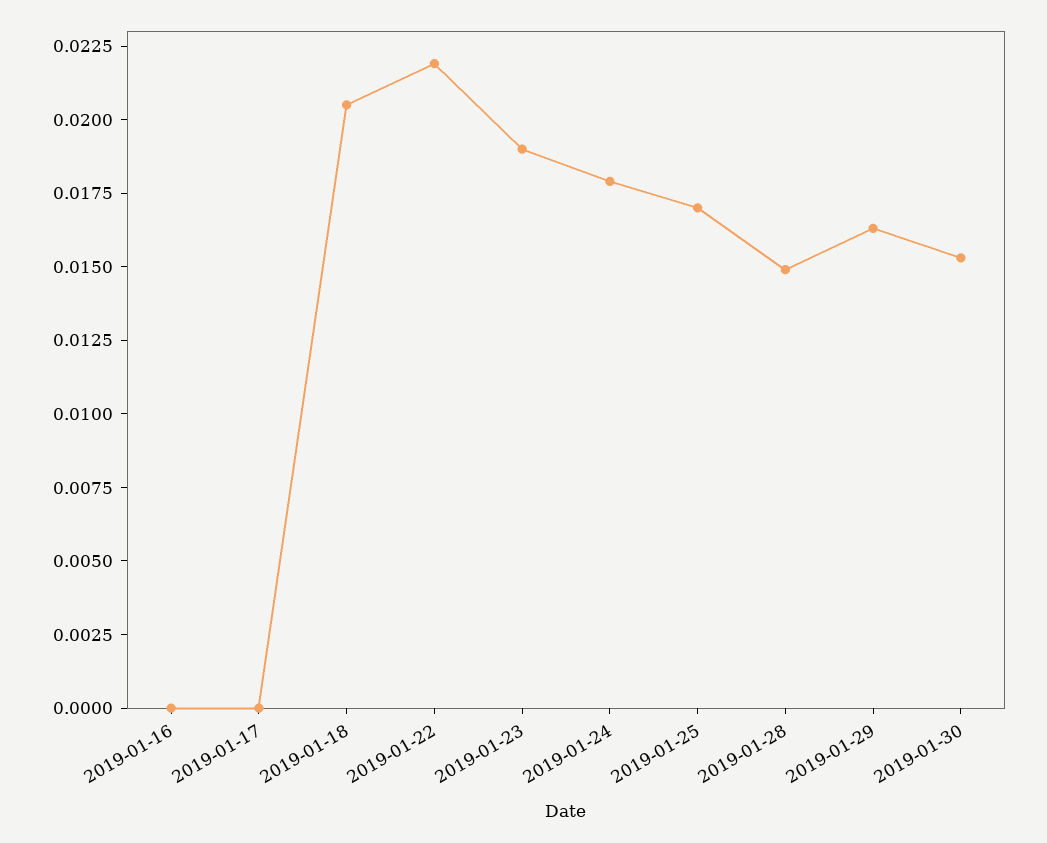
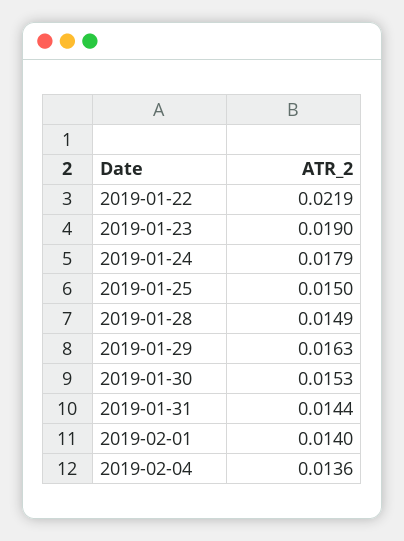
2019-01-16: 0 -> none
2019-01-17: 0 -> none
2019-01-18: 0.0205 -> none
2019-01-25: 0.017 -> 0.015
2019-01-31: none -> 0.0144
2019-02-01: none -> 0.014
2019-02-04: none -> 0.0136

